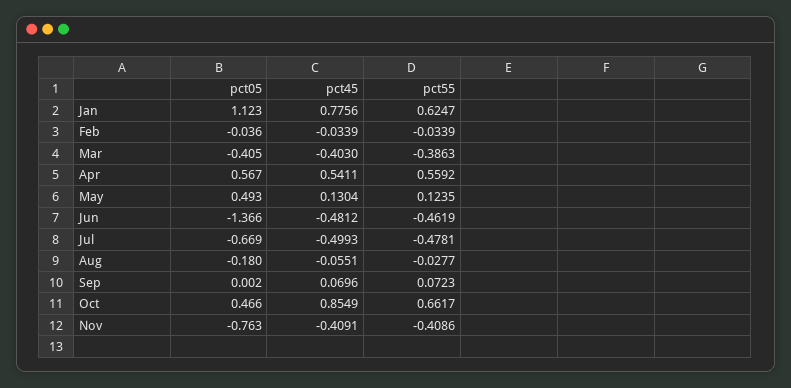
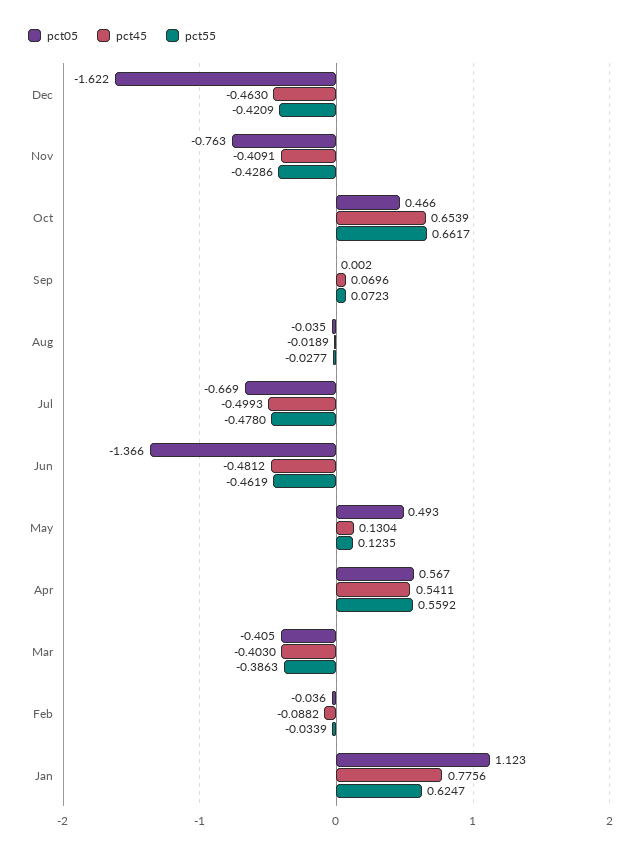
pct45, Feb: -0.0339 -> -0.0882
pct55, Jul: -0.4781 -> -0.478
pct05, Aug: -0.18 -> -0.035
pct45, Aug: -0.0551 -> -0.0189
pct45, Oct: 0.8549 -> 0.6539
pct55, Nov: -0.4086 -> -0.4286
pct05, Dec: none -> -1.622
pct45, Dec: none -> -0.463
pct55, Dec: none -> -0.4209

